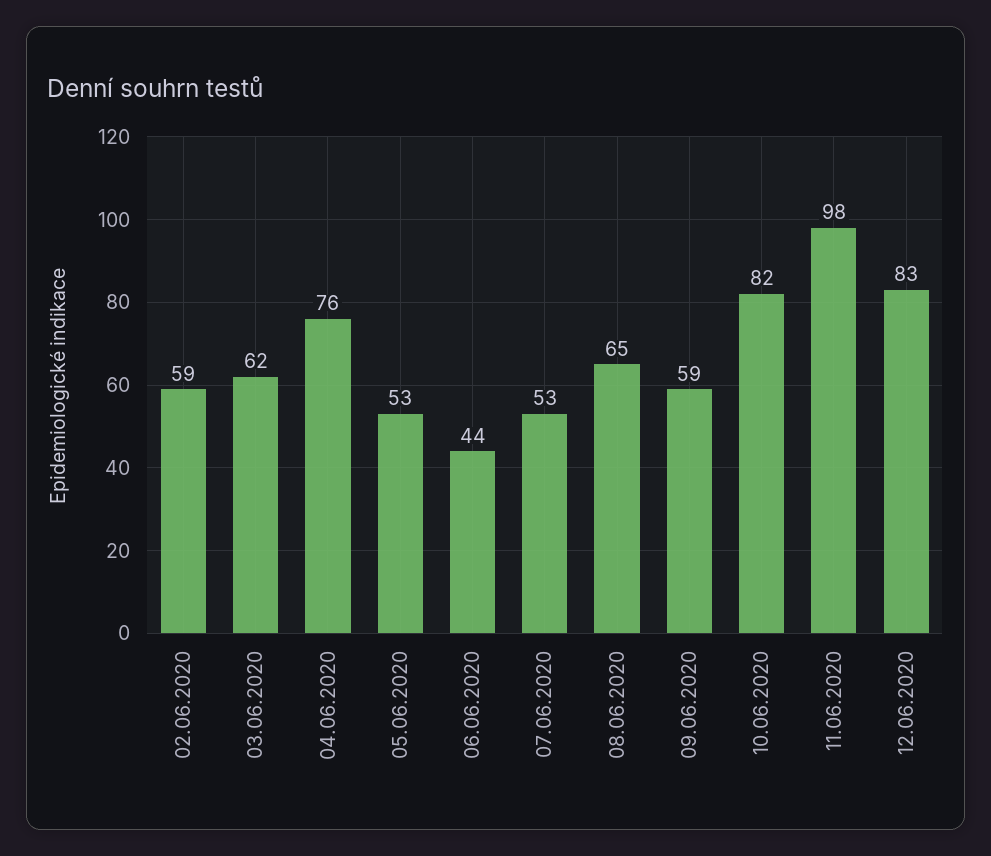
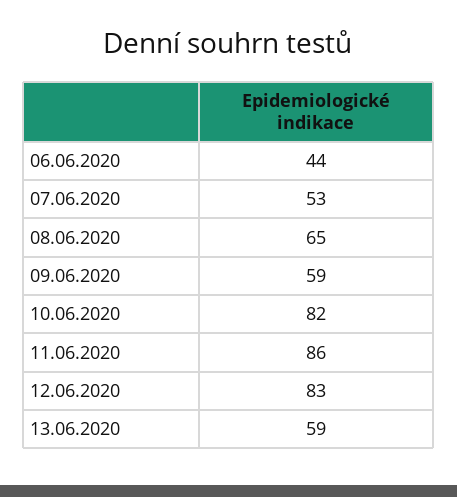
02.06.2020: 59 -> none
03.06.2020: 62 -> none
04.06.2020: 76 -> none
05.06.2020: 53 -> none
11.06.2020: 98 -> 86
13.06.2020: none -> 59

